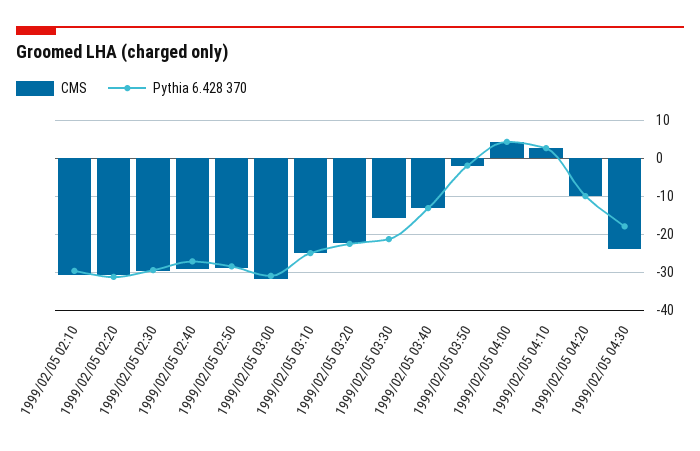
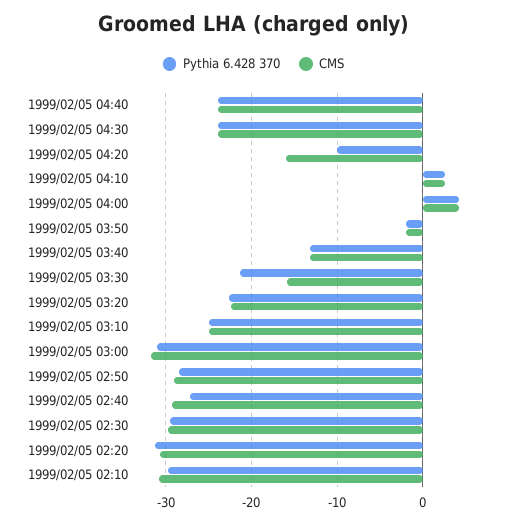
CMS, 1999/02/05 04:20: -10 -> -16
Pythia 6.428 370, 1999/02/05 04:30: -18 -> -24
Pythia 6.428 370, 1999/02/05 04:40: none -> -24
CMS, 1999/02/05 04:40: none -> -24

